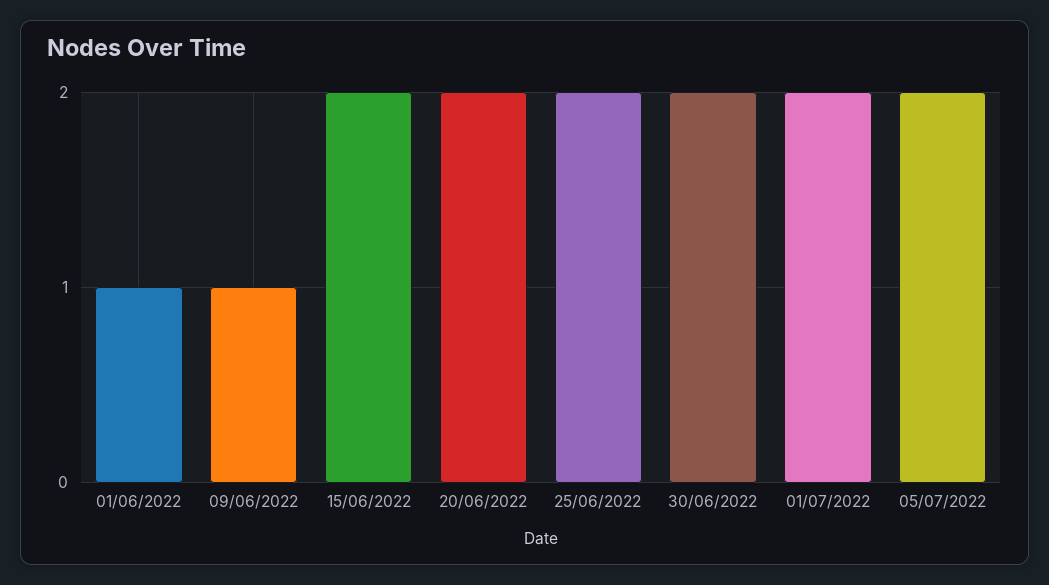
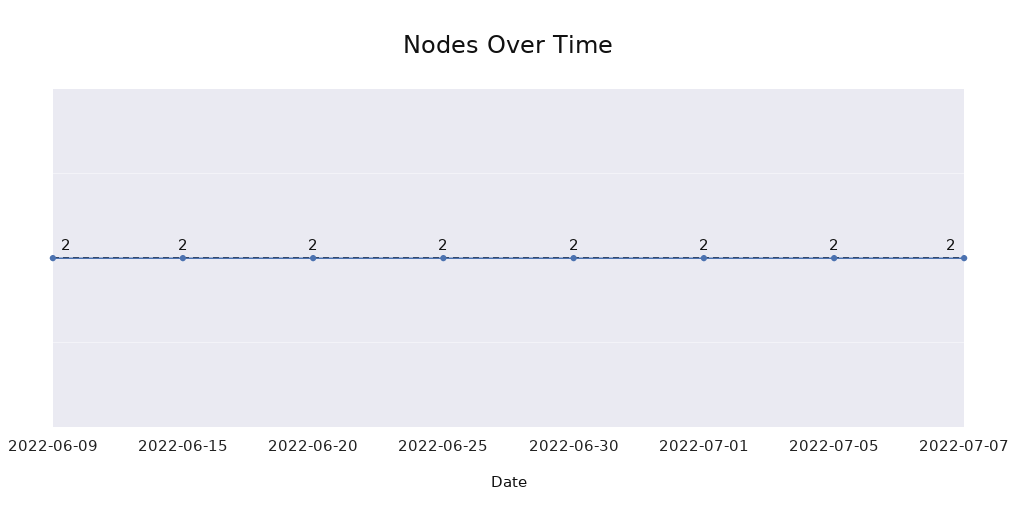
01/06/2022: 1 -> none
09/06/2022: 1 -> 2
2022-07-07: none -> 2

